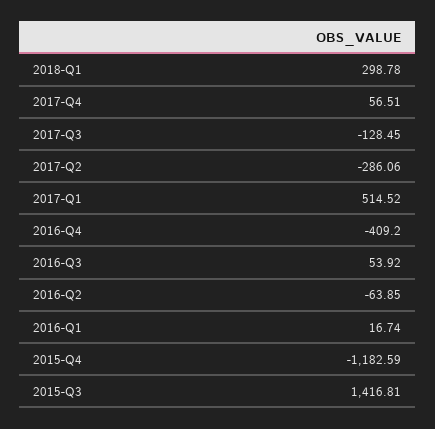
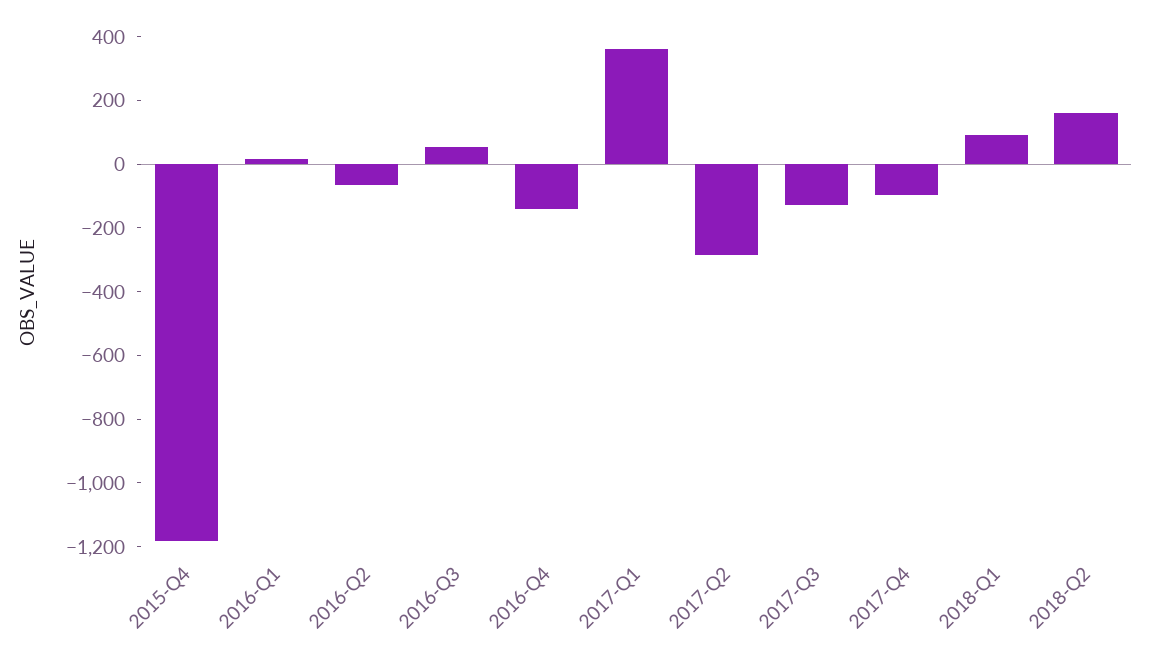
2018-Q1: 298.78 -> 100
2017-Q4: 56.51 -> -100
2017-Q1: 514.52 -> 350
2016-Q4: -409.2 -> -150
2015-Q3: 1416.81 -> none
2018-Q2: none -> 150

